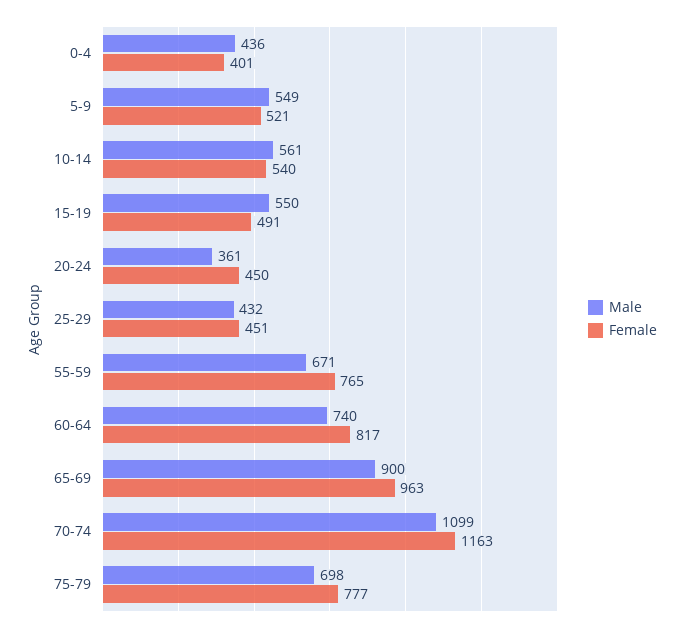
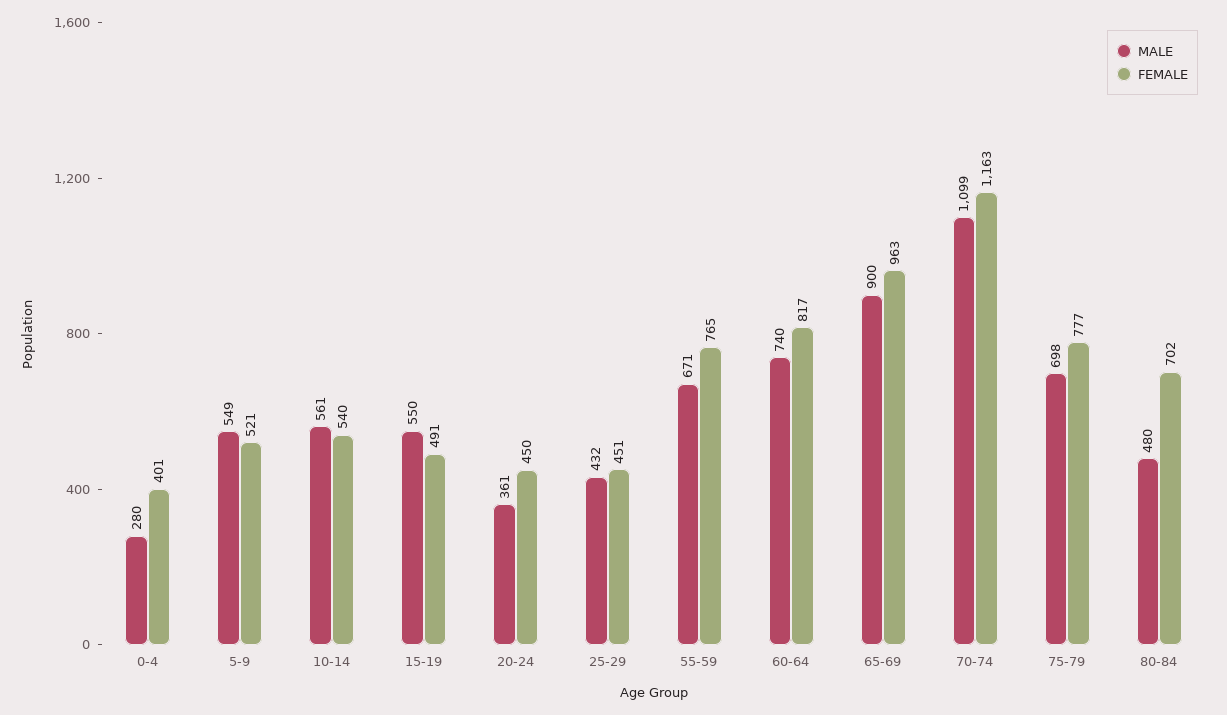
Male, 0-4: 436 -> 280
Male, 80-84: none -> 480
Female, 80-84: none -> 702

